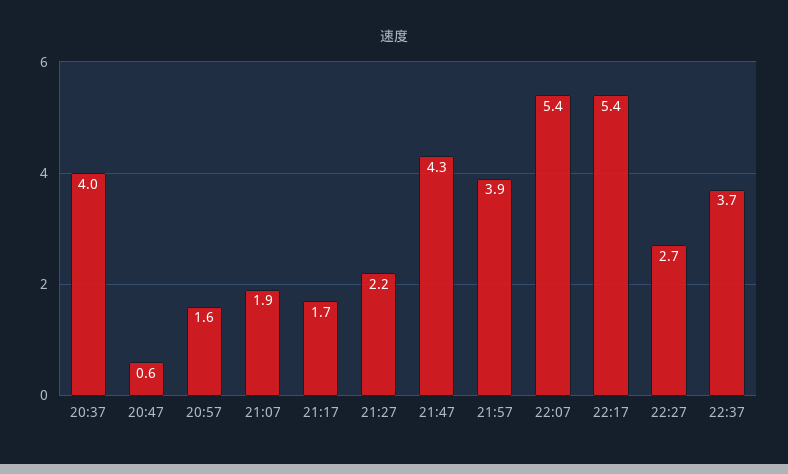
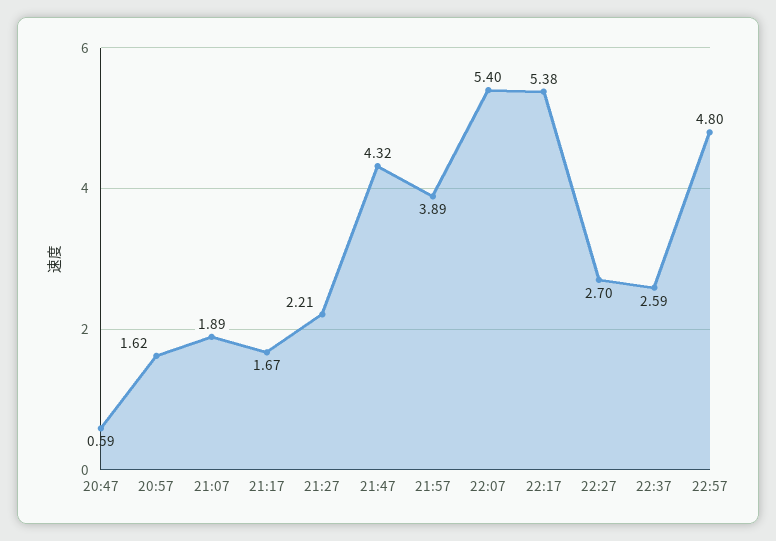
20:37: 4 -> none
22:37: 3.7 -> 2.59
22:57: none -> 4.8

